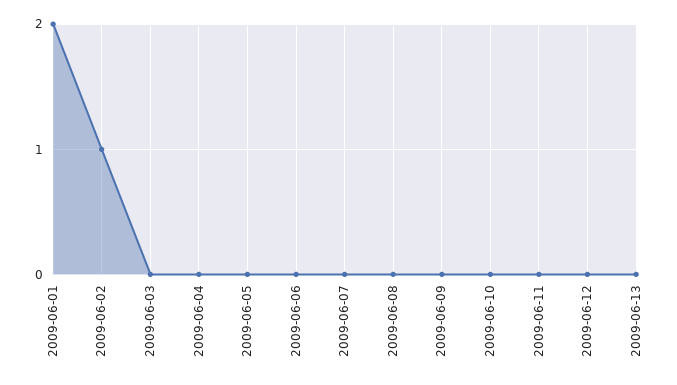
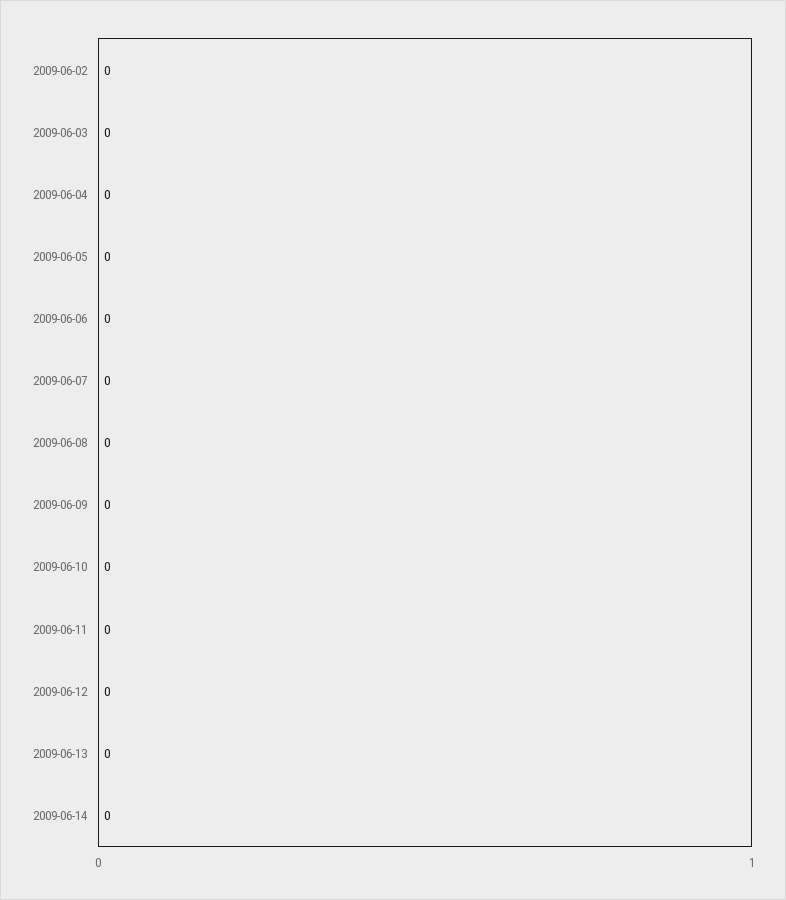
2009-06-01: 2 -> none
2009-06-02: 1 -> 0
2009-06-14: none -> 0

